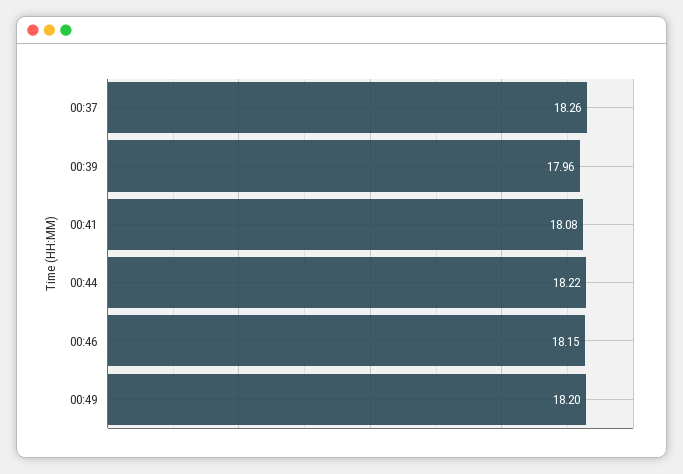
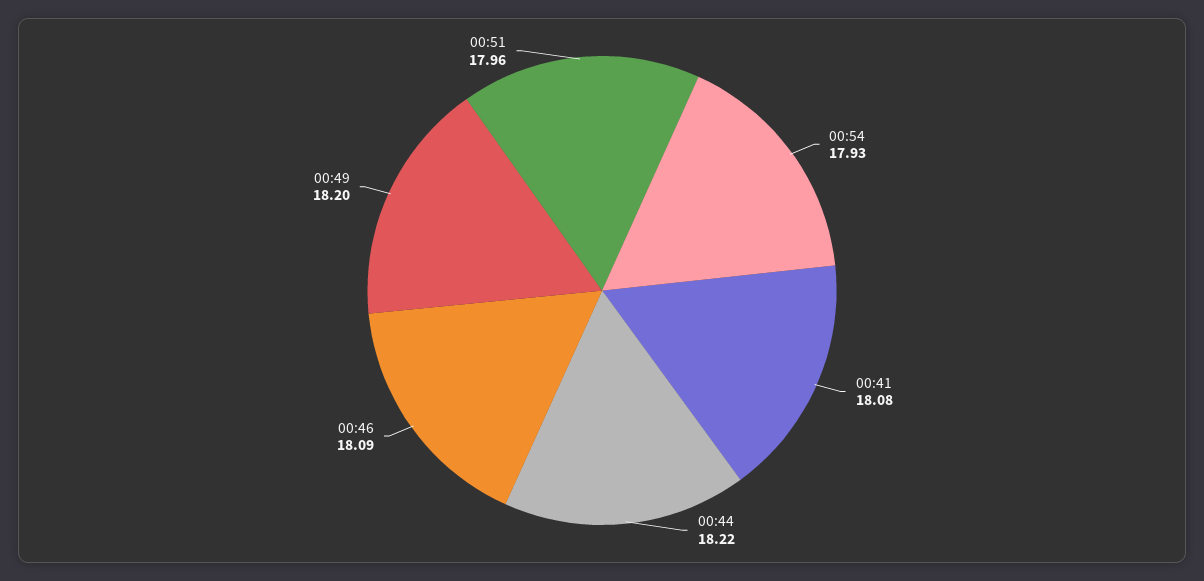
00:37: 18.26 -> none
00:39: 17.96 -> none
00:46: 18.15 -> 18.09
00:54: none -> 17.93
00:51: none -> 17.96

